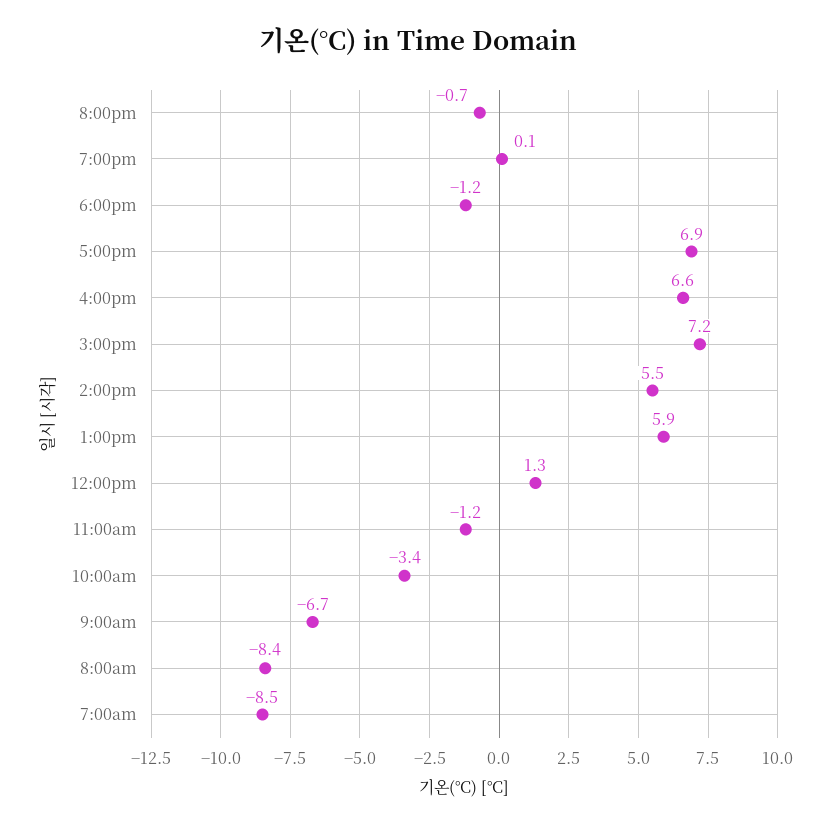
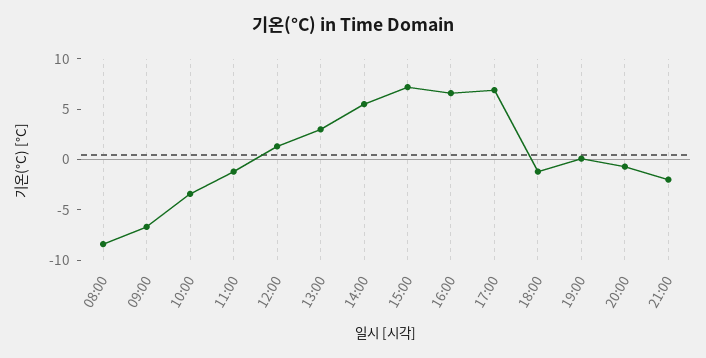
1:00pm: 5.9 -> 3
7:00am: -8.5 -> none
21:00: none -> -2

